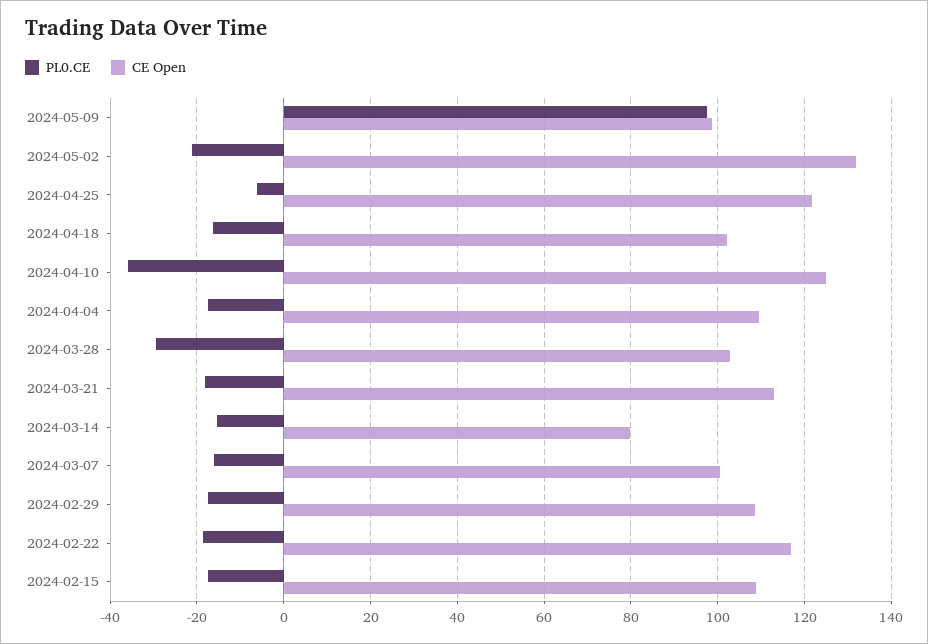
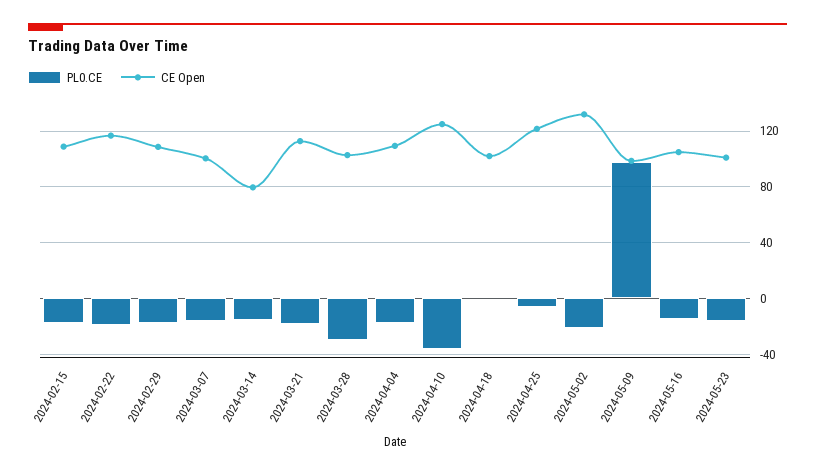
PL0.CE, 2024-04-18: -16 -> 0
PL0.CE, 2024-05-16: none -> -15
CE Open, 2024-05-16: none -> 105
PL0.CE, 2024-05-23: none -> -15
CE Open, 2024-05-23: none -> 100

